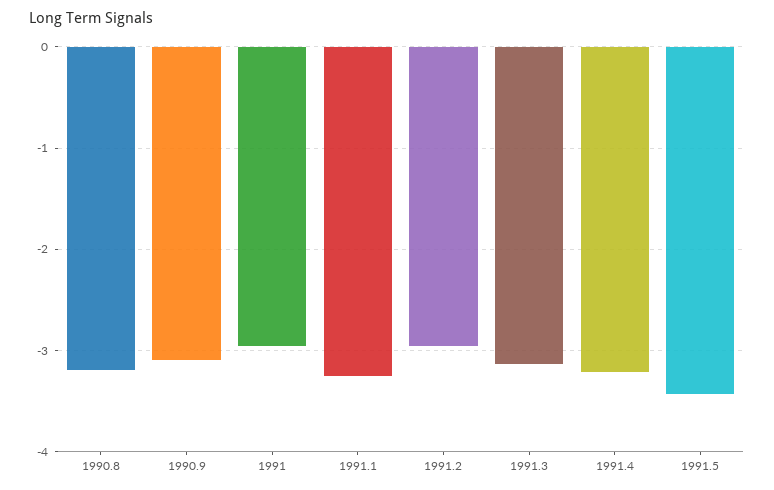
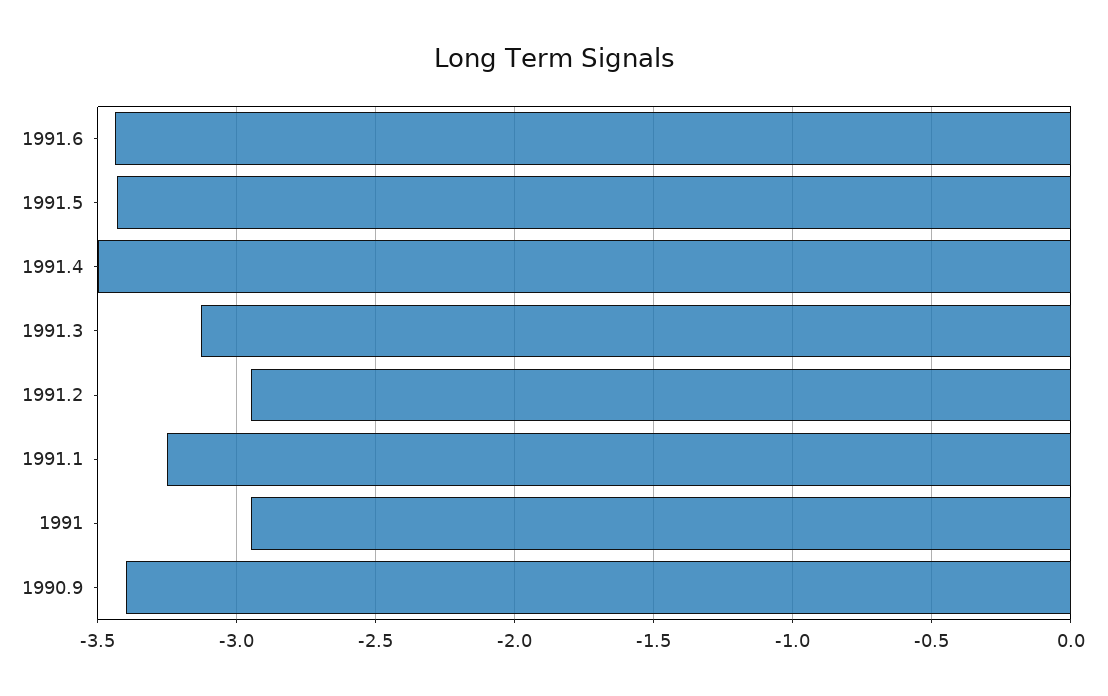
1990.8: -3.2 -> none
1990.9: -3.1 -> -3.4
1991.4: -3.2 -> -3.5
1991.6: none -> -3.45

